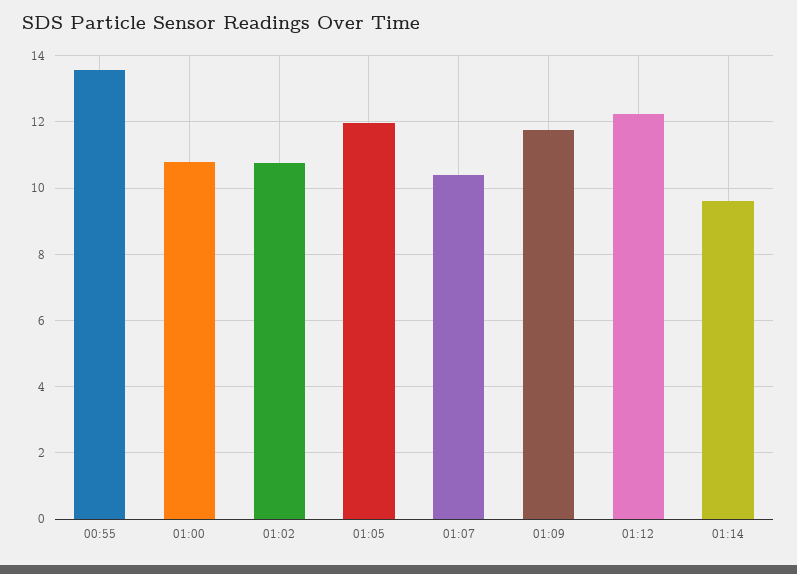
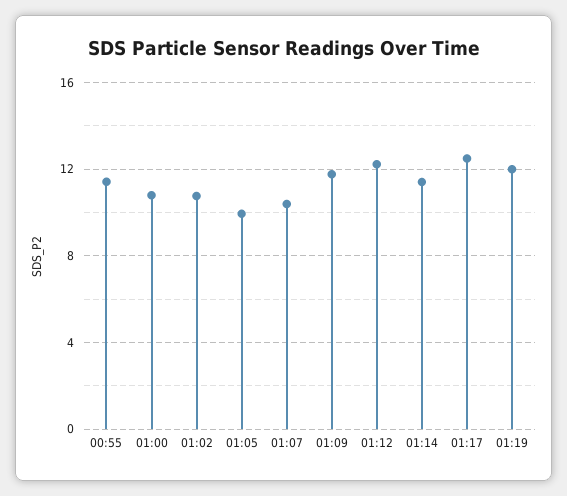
00:55: 13.6 -> 11.5
01:05: 12 -> 10
01:14: 9.6 -> 11.5
01:17: none -> 12.5
01:19: none -> 12

